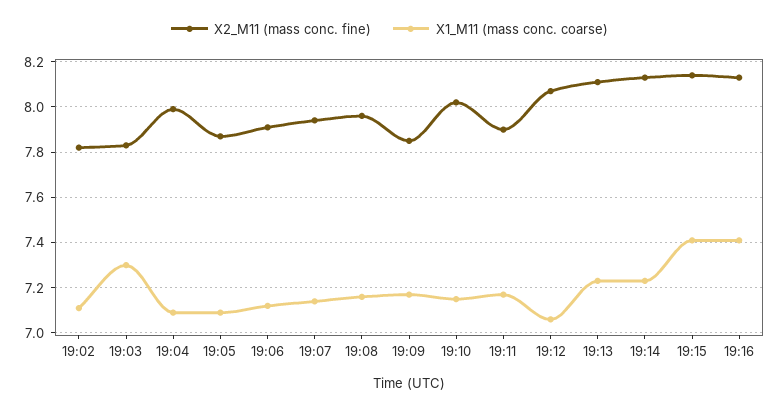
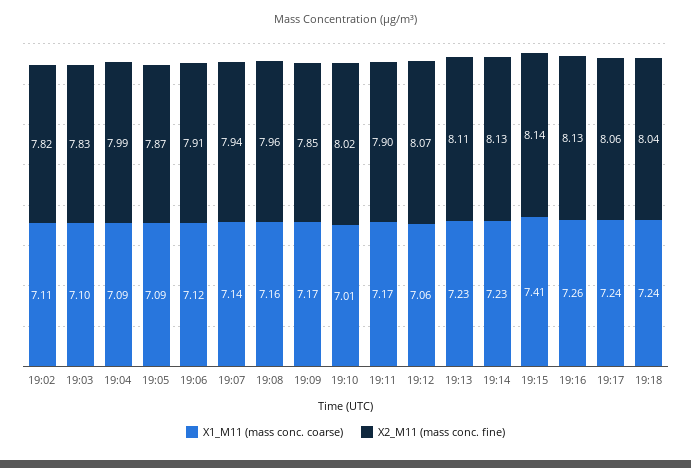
X1_M11 (mass conc. coarse), 19:03: 7.3 -> 7.1
X1_M11 (mass conc. coarse), 19:10: 7.15 -> 7.01
X1_M11 (mass conc. coarse), 19:16: 7.4 -> 7.26
X1_M11 (mass conc. coarse), 19:17: none -> 7.24
X2_M11 (mass conc. fine), 19:17: none -> 8.06
X1_M11 (mass conc. coarse), 19:18: none -> 7.24
X2_M11 (mass conc. fine), 19:18: none -> 8.04

